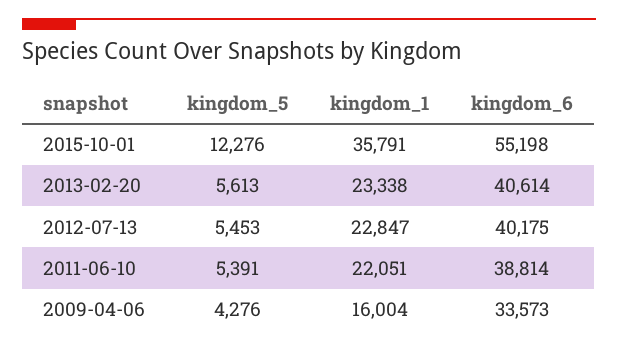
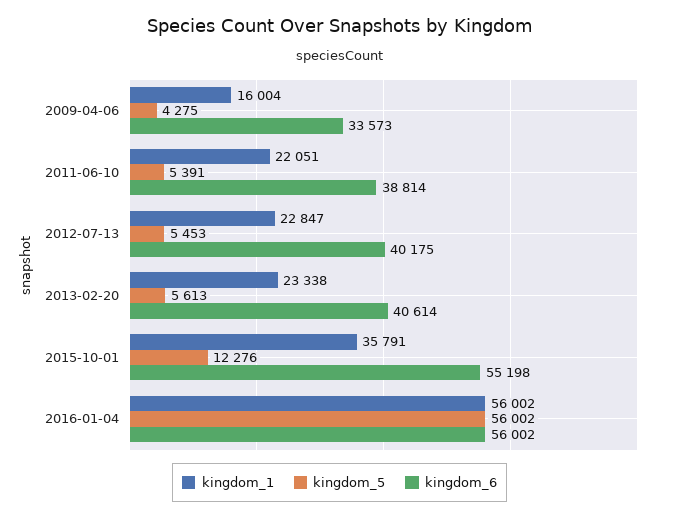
kingdom_5, 2009-04-06: 4276 -> 4275
kingdom_1, 2016-01-04: none -> 56002
kingdom_5, 2016-01-04: none -> 56002
kingdom_6, 2016-01-04: none -> 56002

